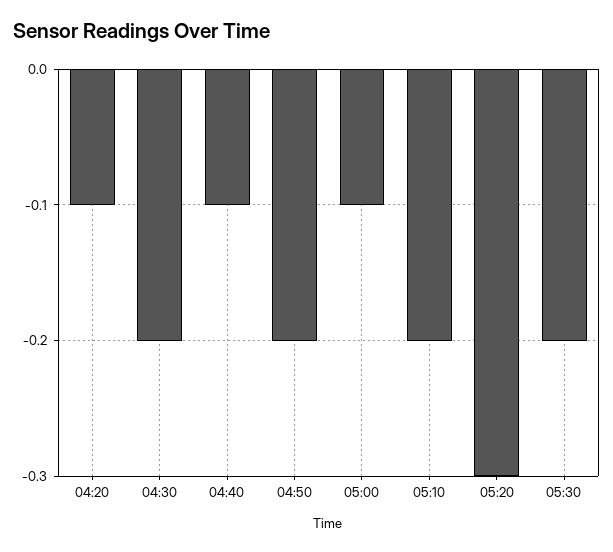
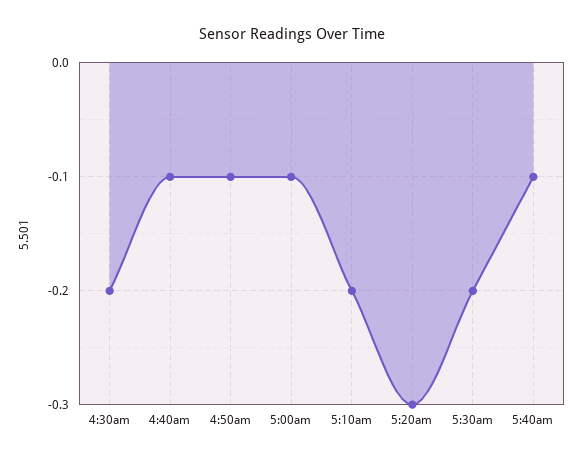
04:20: -0.1 -> none
04:50: -0.2 -> -0.1
5:40am: none -> -0.1

